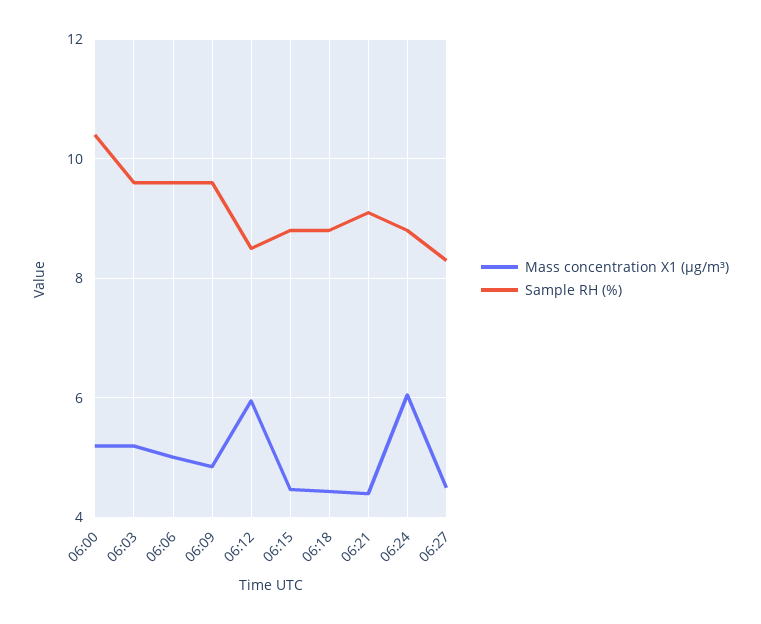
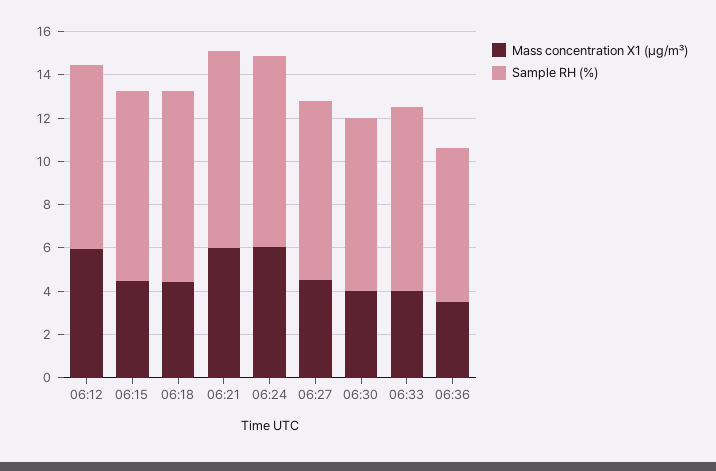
Mass concentration X1 (μg/m³), 06:00: 5.2 -> none
Sample RH (%), 06:00: 10.4 -> none
Mass concentration X1 (μg/m³), 06:03: 5.2 -> none
Sample RH (%), 06:03: 9.6 -> none
Mass concentration X1 (μg/m³), 06:06: 5 -> none
Sample RH (%), 06:06: 9.6 -> none
Mass concentration X1 (μg/m³), 06:09: 4.8 -> none
Sample RH (%), 06:09: 9.6 -> none
Mass concentration X1 (μg/m³), 06:21: 4.4 -> 6
Mass concentration X1 (μg/m³), 06:30: none -> 4
Sample RH (%), 06:30: none -> 8
Mass concentration X1 (μg/m³), 06:33: none -> 4
Sample RH (%), 06:33: none -> 8.5
Mass concentration X1 (μg/m³), 06:36: none -> 3.5
Sample RH (%), 06:36: none -> 7

